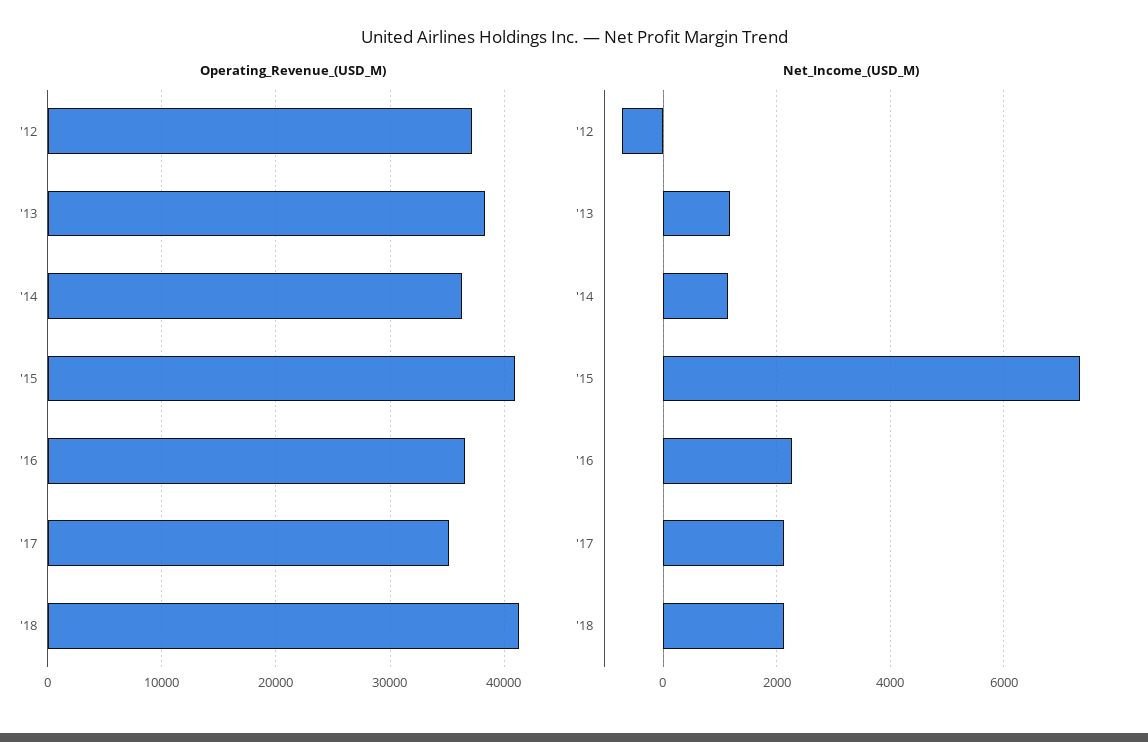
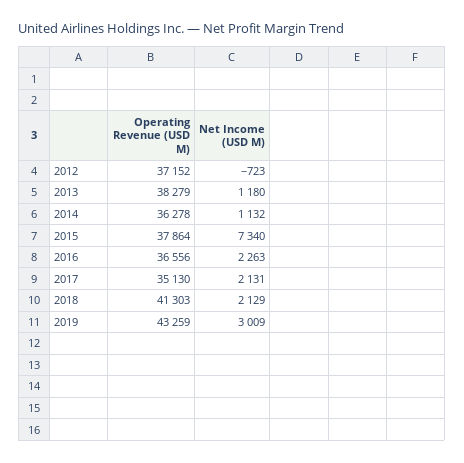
Operating_Revenue_(USD_M), '15: 41000 -> 37864
Operating_Revenue_(USD_M), 2019: none -> 43259
Net_Income_(USD_M), 2019: none -> 3009

